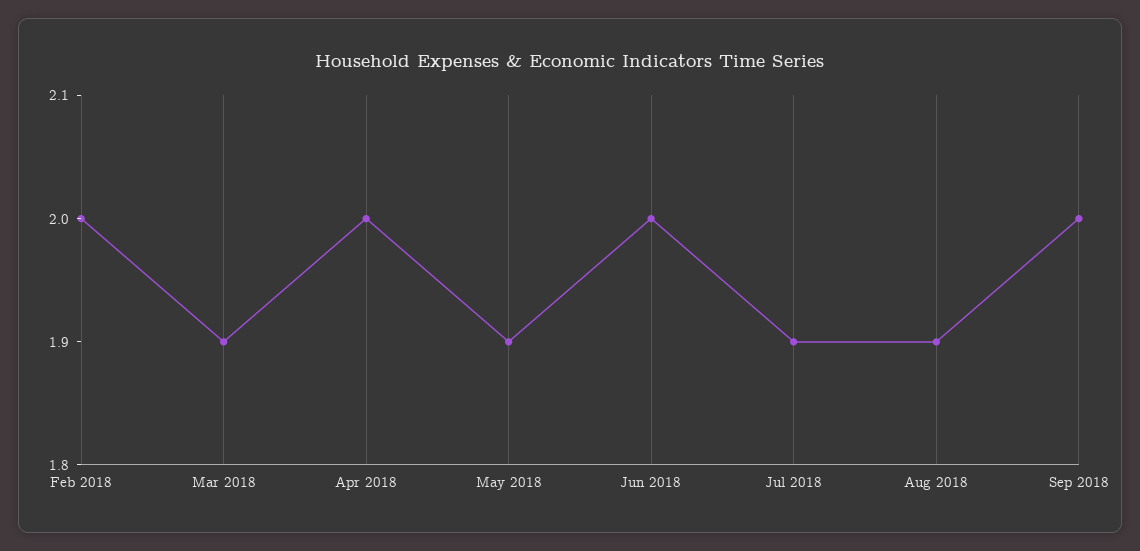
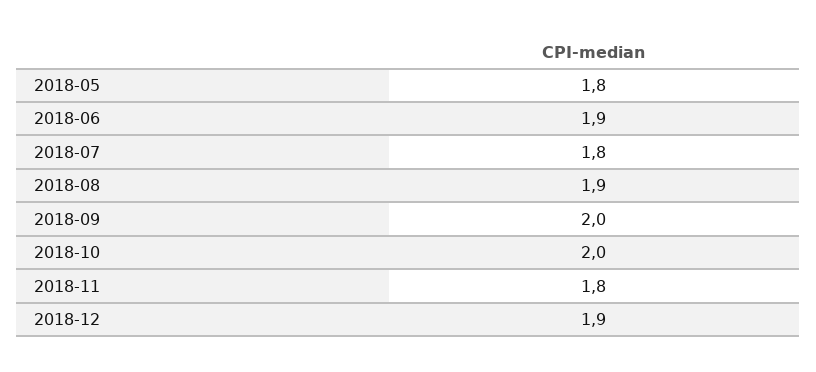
Feb 2018: 2 -> none
Mar 2018: 1.9 -> none
Apr 2018: 2 -> none
May 2018: 1.9 -> 1.8
Jun 2018: 2 -> 1.9
Jul 2018: 1.9 -> 1.8
2018-10: none -> 2
2018-11: none -> 1.8
2018-12: none -> 1.9

